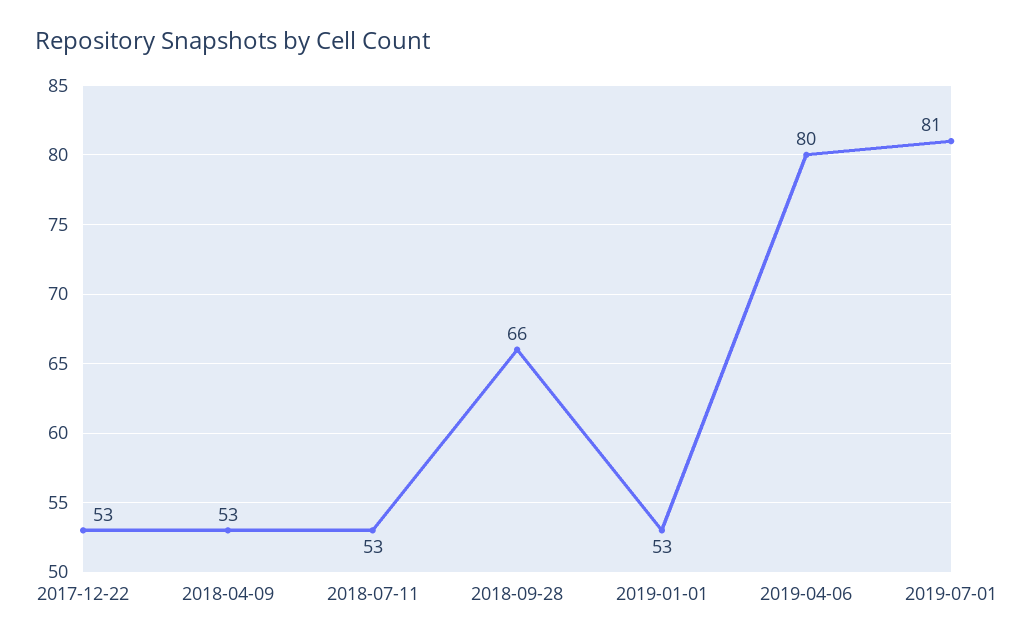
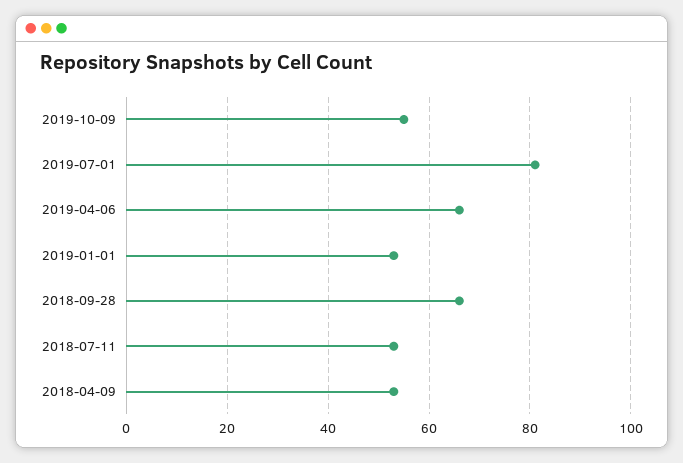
2017-12-22: 53 -> none
2019-04-06: 80 -> 65
2019-10-09: none -> 55

